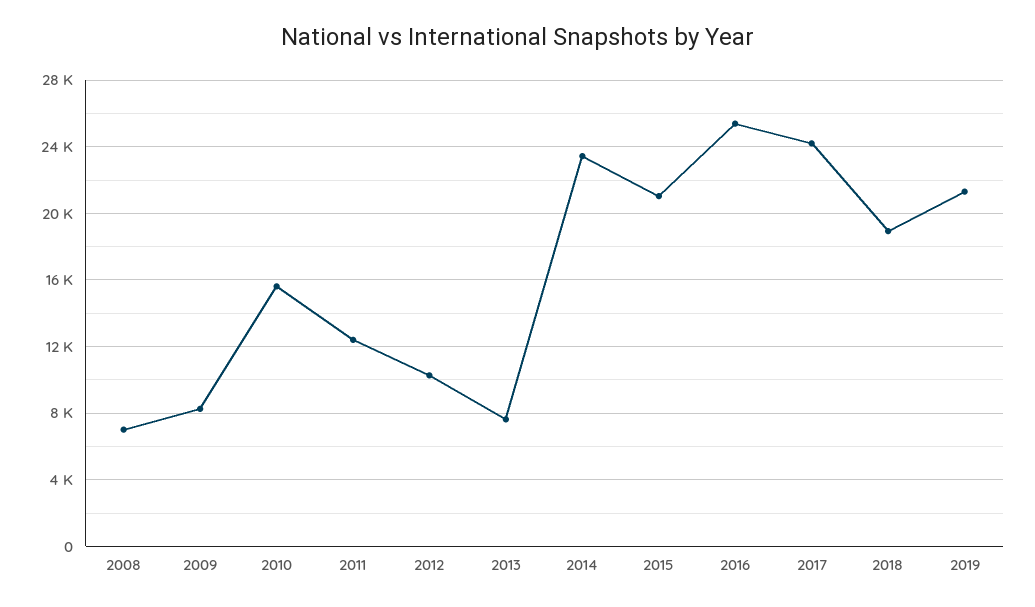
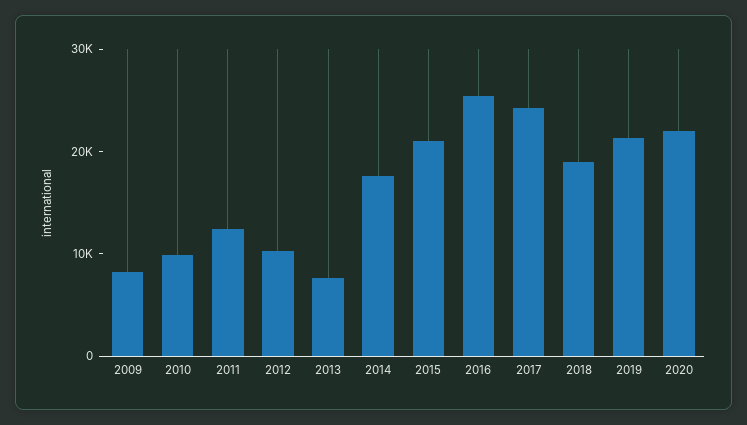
2008: 7000 -> none
2010: 15500 -> 10000
2014: 23500 -> 18000
2020: none -> 22000

